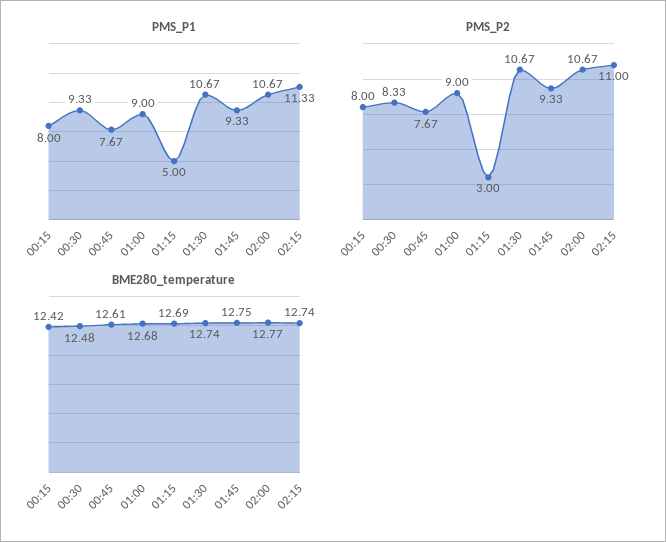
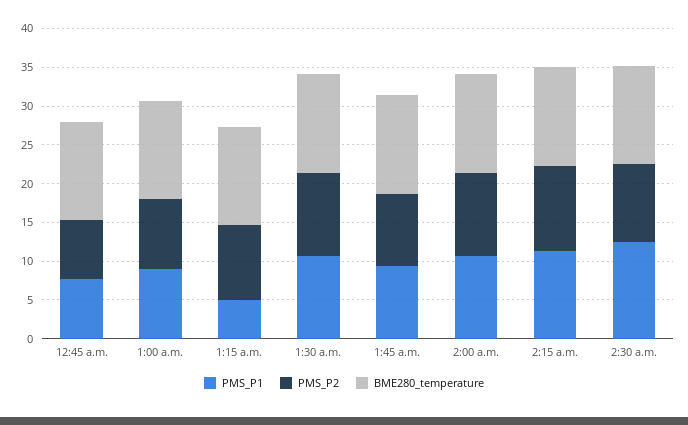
PMS_P1, 00:15: 8 -> none
PMS_P1, 00:30: 9.33 -> none
PMS_P2, 00:15: 8 -> none
PMS_P2, 00:30: 8.33 -> none
PMS_P2, 01:15: 3 -> 10
BME280_temperature, 00:15: 12.42 -> none
BME280_temperature, 00:30: 12.48 -> none
PMS_P1, 2:30 a.m.: none -> 12.5
PMS_P2, 2:30 a.m.: none -> 10
BME280_temperature, 2:30 a.m.: none -> 12.5

